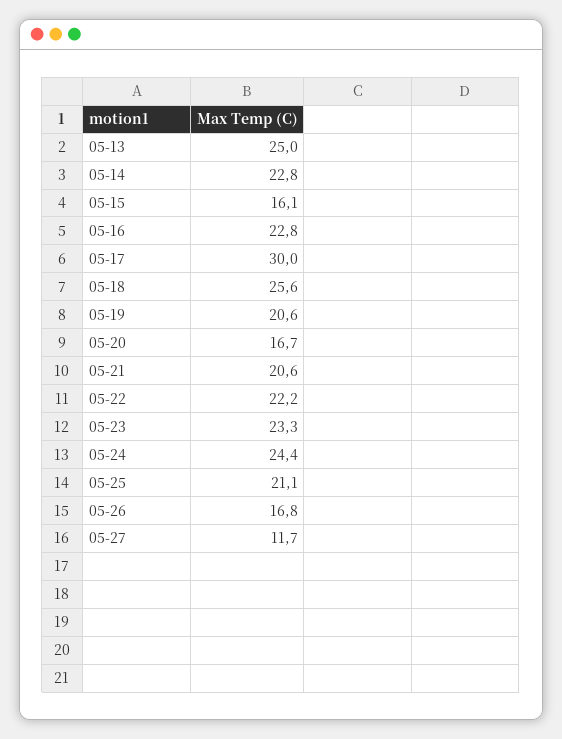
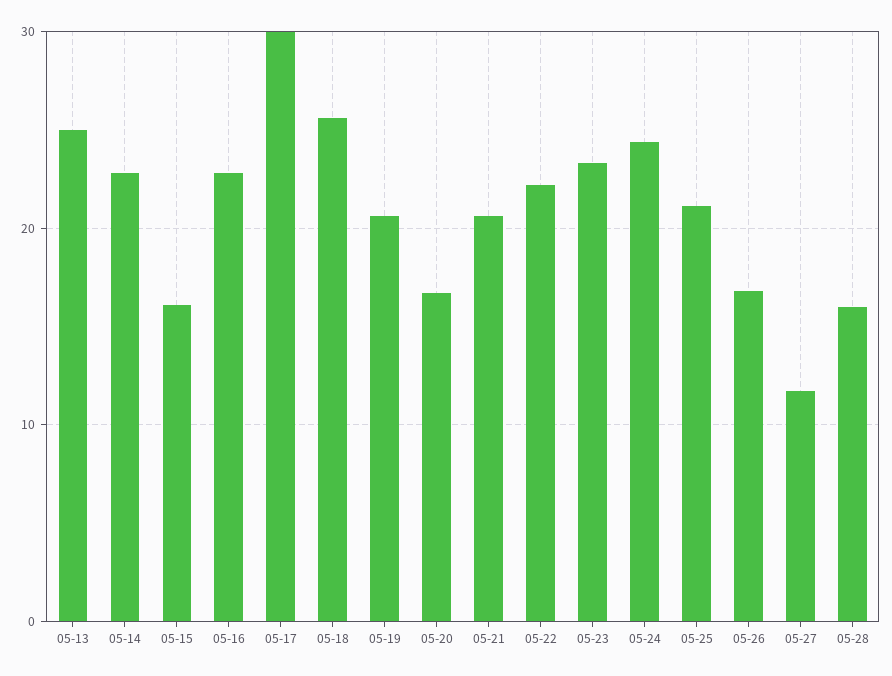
05-28: none -> 16

